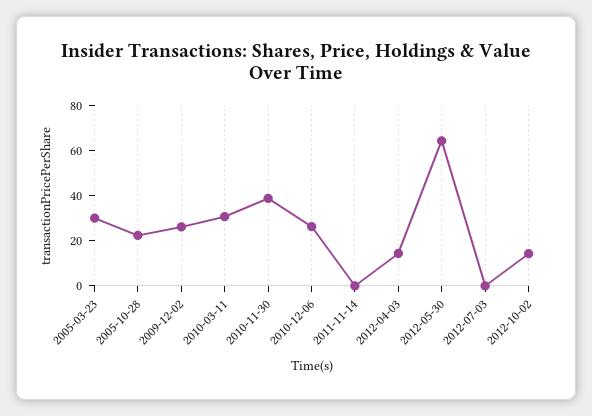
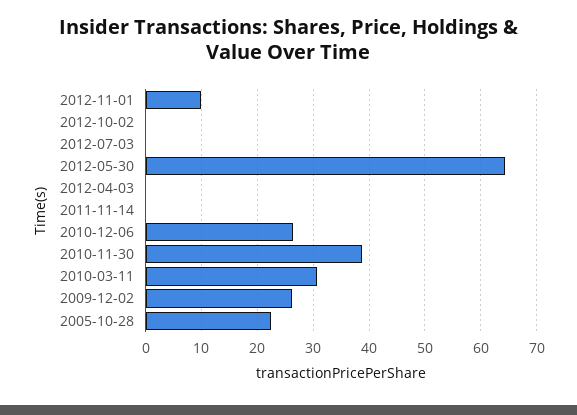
2005-03-23: 30 -> none
2012-04-03: 15 -> 0
2012-10-02: 15 -> 0
2012-11-01: none -> 10

